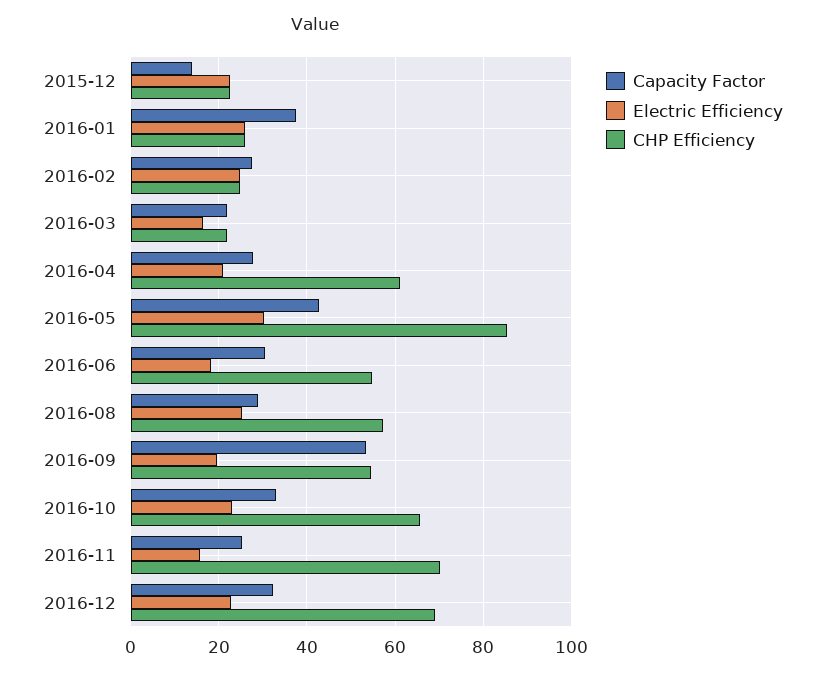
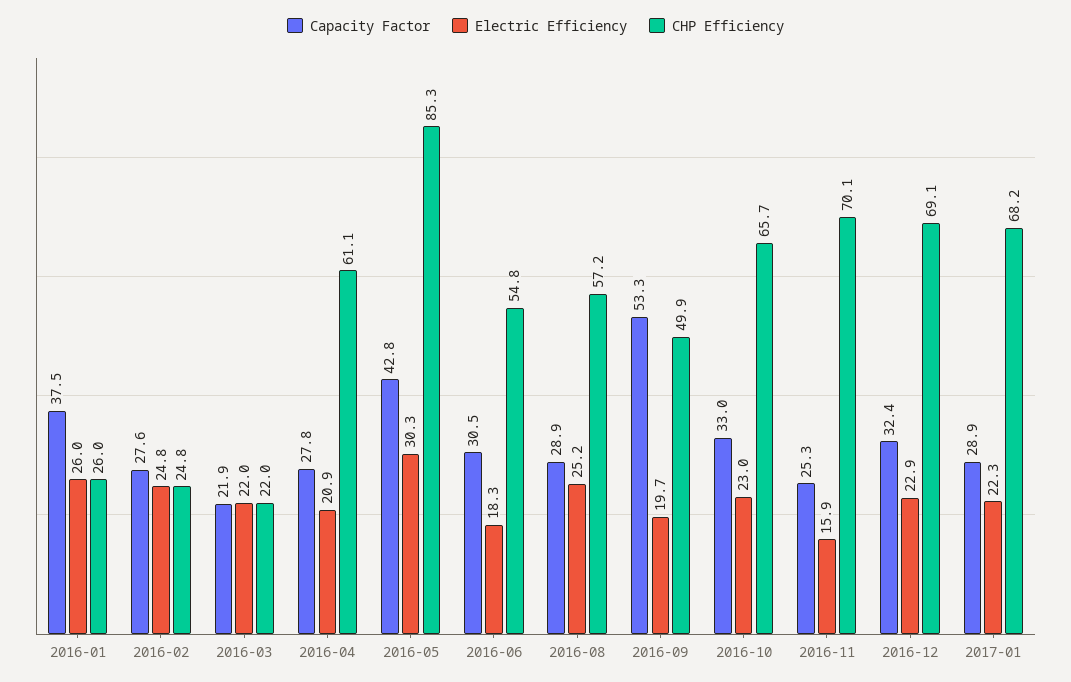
Capacity Factor, 2015-12: 14 -> none
Electric Efficiency, 2015-12: 22 -> none
CHP Efficiency, 2015-12: 22 -> none
Electric Efficiency, 2016-03: 16 -> 22
CHP Efficiency, 2016-09: 54 -> 49.9
Capacity Factor, 2017-01: none -> 28.9
Electric Efficiency, 2017-01: none -> 22.3
CHP Efficiency, 2017-01: none -> 68.2

